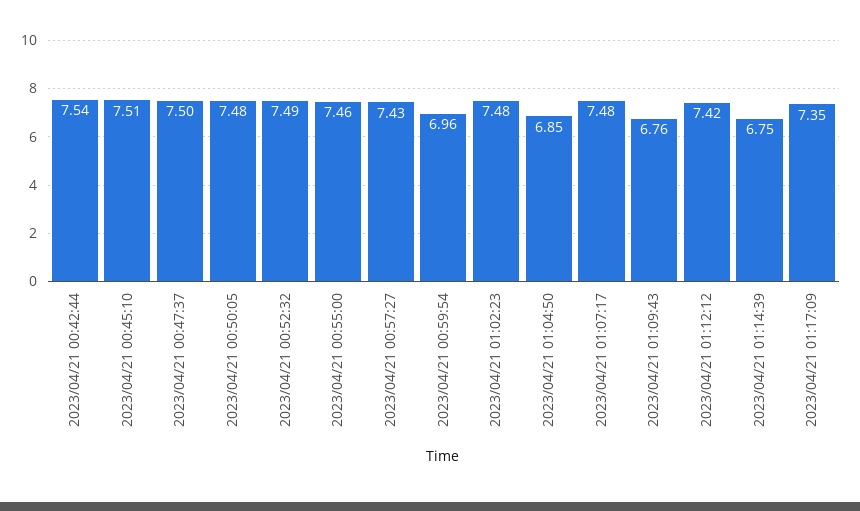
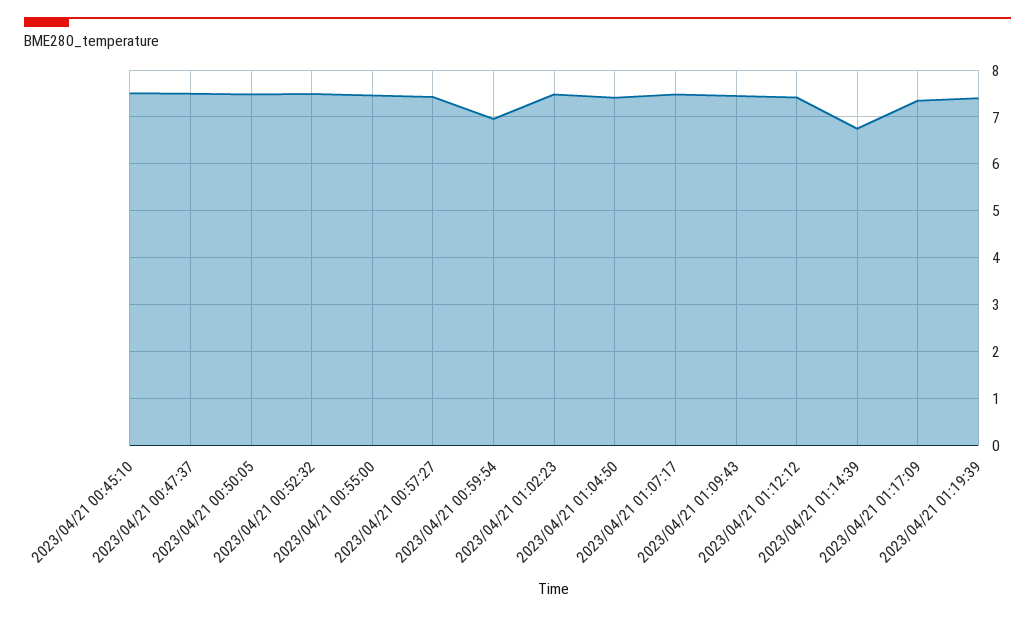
2023/04/21 00:42:44: 7.54 -> none
2023/04/21 01:04:50: 6.85 -> 7.4
2023/04/21 01:09:43: 6.76 -> 7.4
2023/04/21 01:19:39: none -> 7.4

